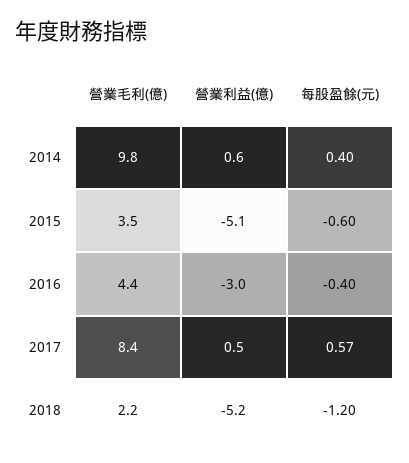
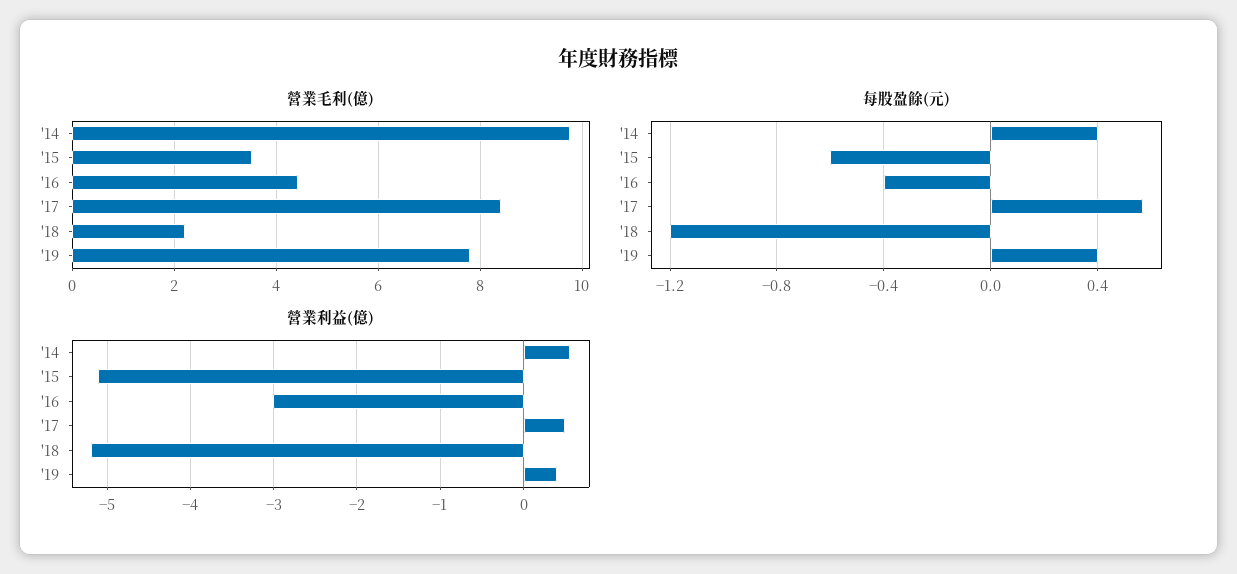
營業毛利(億), '19: none -> 7.8
每股盈餘(元), '19: none -> 0.4
營業利益(億), '19: none -> 0.4

